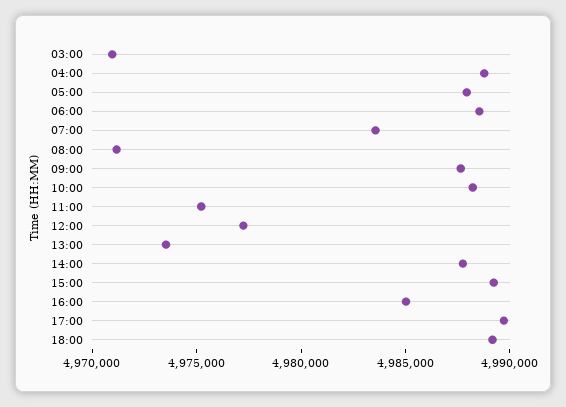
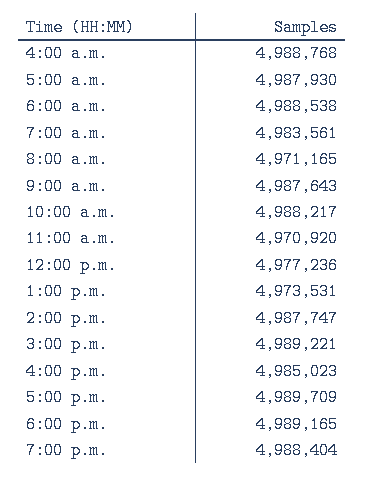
03:00: 4971000 -> none
11:00: 4975000 -> 4970920
7:00 p.m.: none -> 4988404

